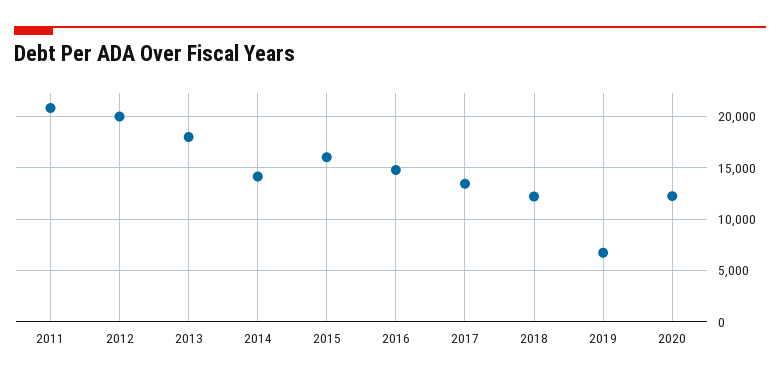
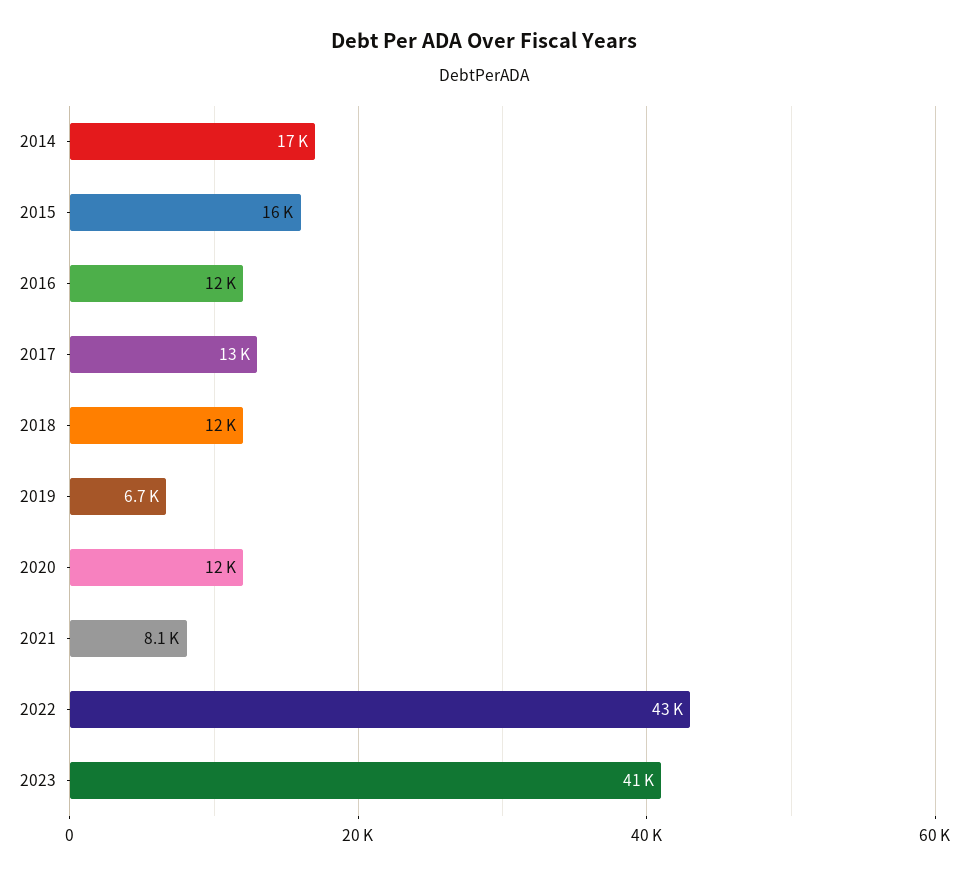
2011: 21000 -> none
2012: 20000 -> none
2013: 18000 -> none
2014: 14000 -> 17000
2016: 15000 -> 12000
2021: none -> 8100
2022: none -> 43000
2023: none -> 41000

